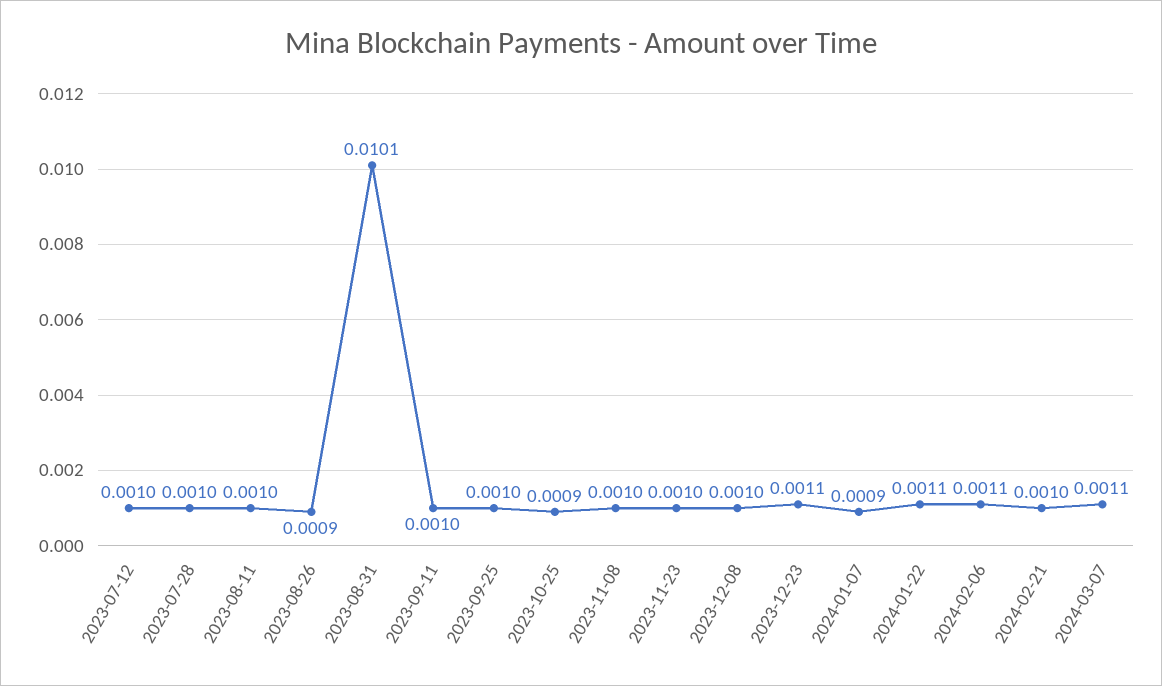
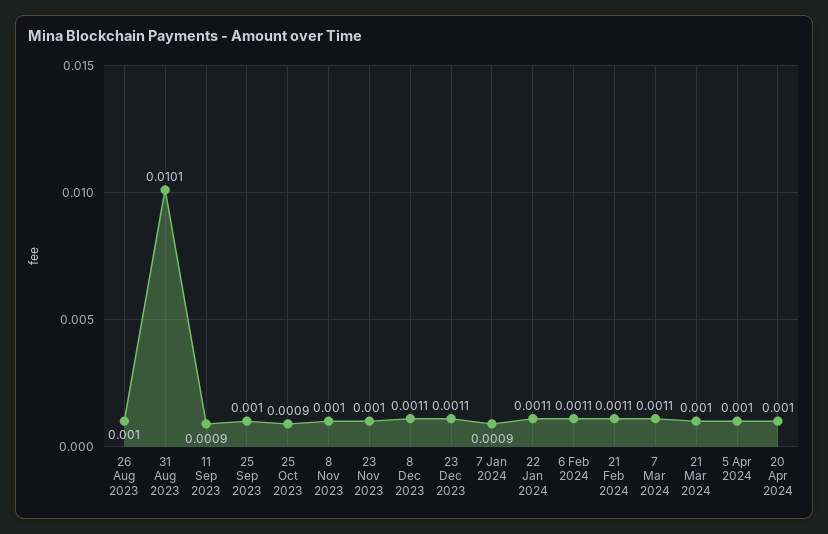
2023-07-12: 0.001 -> none
2023-07-28: 0.001 -> none
2023-08-11: 0.001 -> none
2023-08-26: 0.0009 -> 0.001
2023-09-11: 0.001 -> 0.0009
2023-12-08: 0.001 -> 0.0011
2024-02-21: 0.001 -> 0.0011
21 Mar 2024: none -> 0.001
5 Apr 2024: none -> 0.001
20 Apr 2024: none -> 0.001

